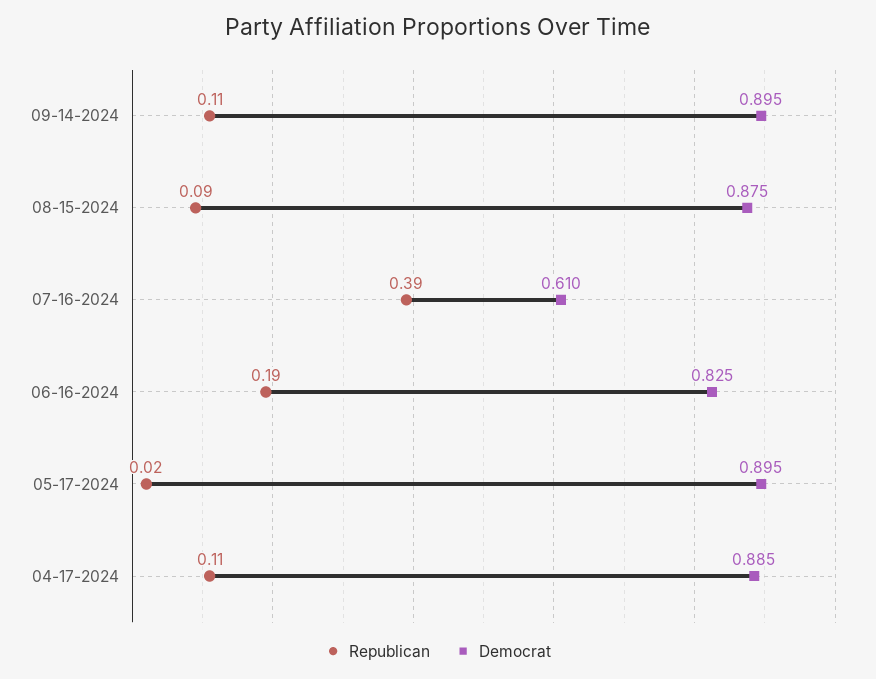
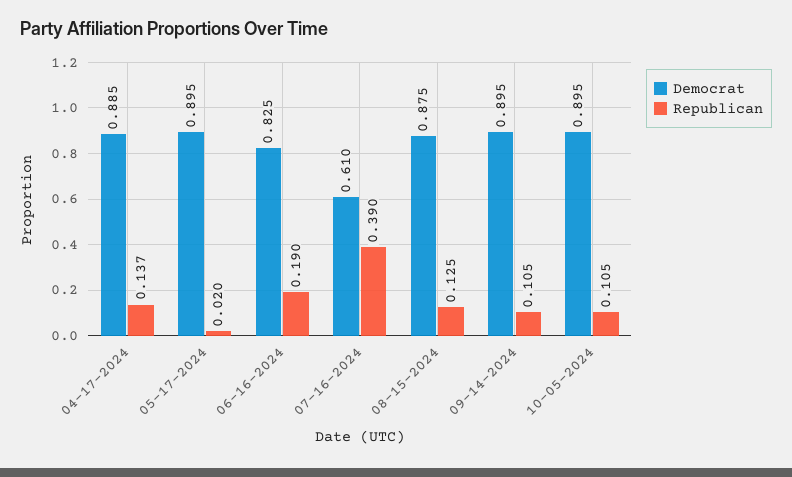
Republican, 08-15-2024: 0.09 -> 0.125
Republican, 04-17-2024: 0.11 -> 0.137
Democrat, 10-05-2024: none -> 0.895
Republican, 10-05-2024: none -> 0.105

